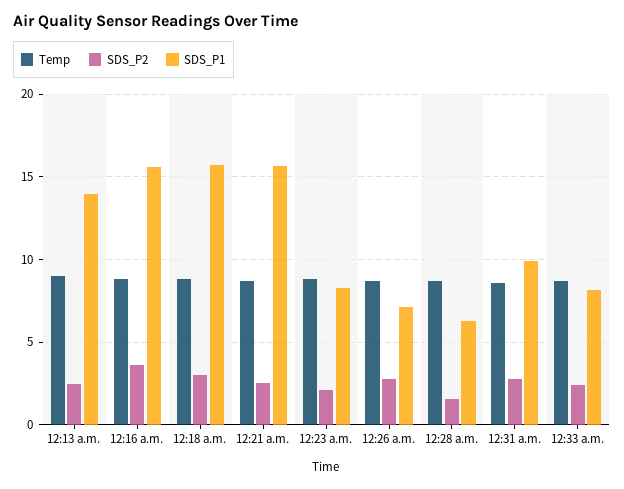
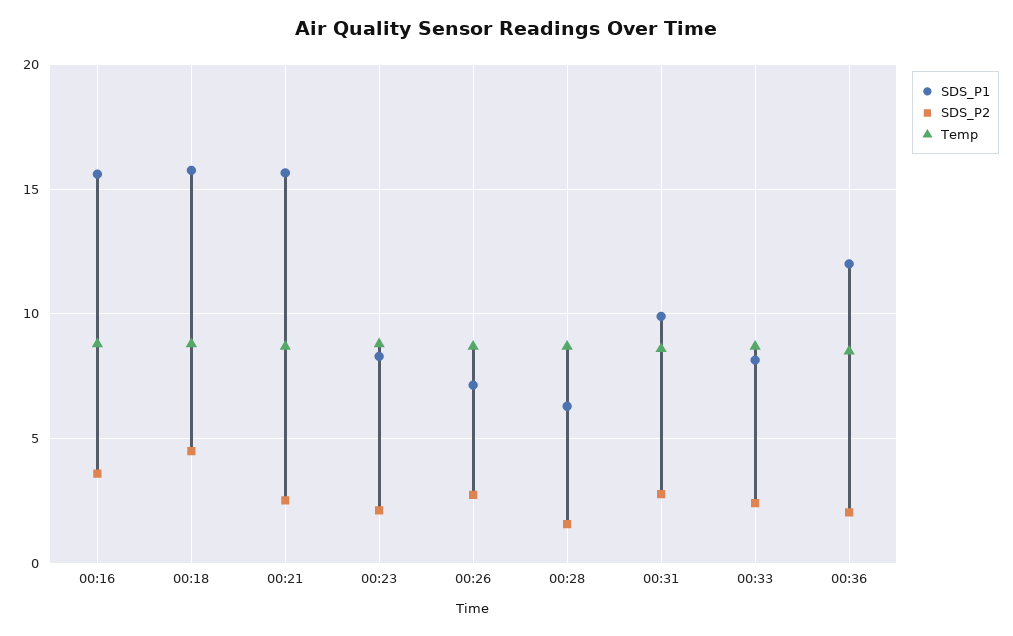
Temp, 12:13 a.m.: 9 -> none
SDS_P2, 12:13 a.m.: 2.5 -> none
SDS_P1, 12:13 a.m.: 14 -> none
SDS_P2, 12:18 a.m.: 3 -> 4.5
SDS_P1, 00:36: none -> 12
SDS_P2, 00:36: none -> 2
Temp, 00:36: none -> 8.5

